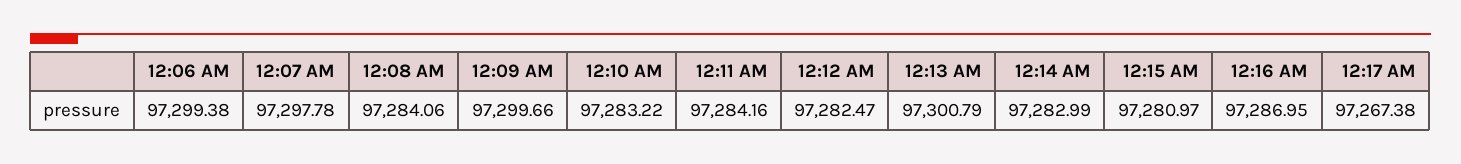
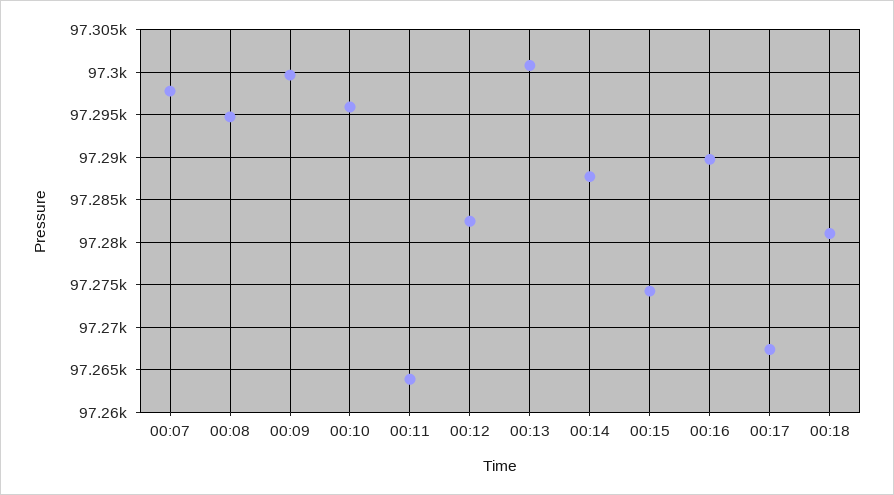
12:06 AM: 97299.38 -> none
12:08 AM: 97284.06 -> 97295
12:10 AM: 97283.22 -> 97296
12:11 AM: 97284.16 -> 97264
12:14 AM: 97282.99 -> 97288
12:15 AM: 97280.97 -> 97274
12:16 AM: 97286.95 -> 97290
00:18: none -> 97281

